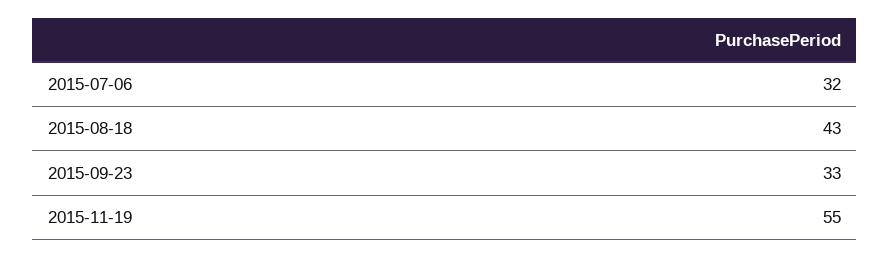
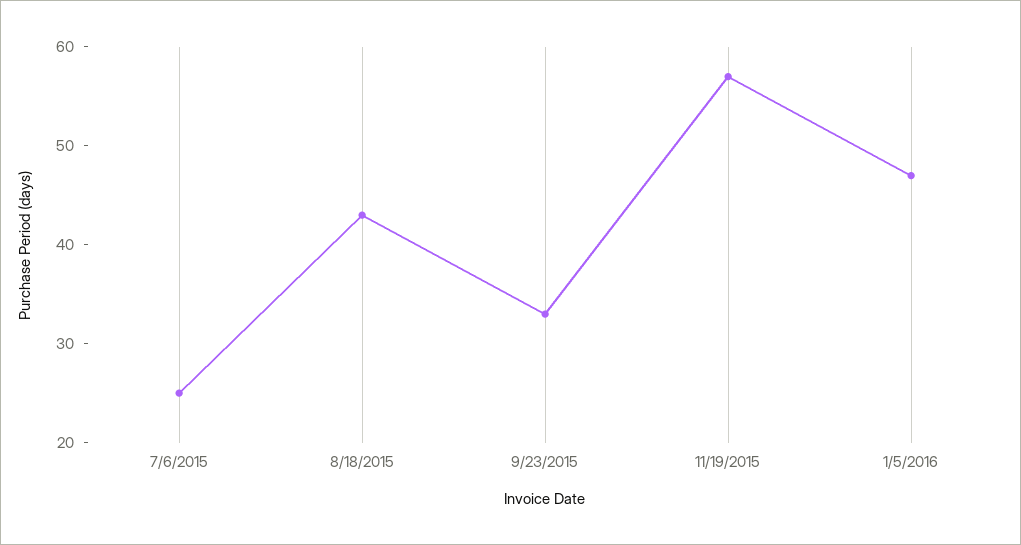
2015-07-06: 32 -> 25
2015-11-19: 55 -> 57
1/5/2016: none -> 47

